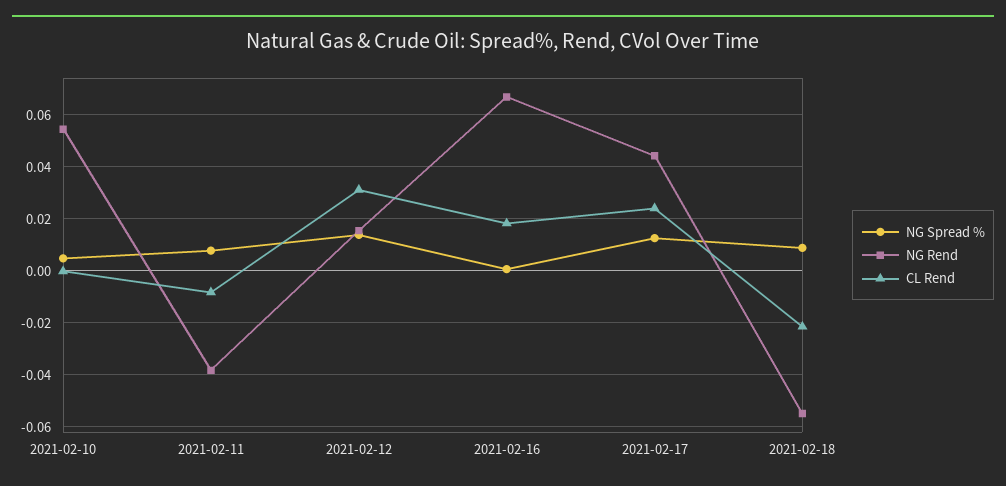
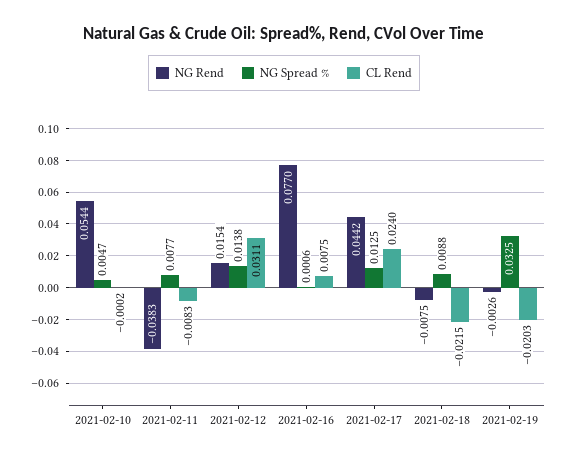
NG Rend, 2021-02-16: 0.0675 -> 0.077
CL Rend, 2021-02-16: 0.0175 -> 0.0075
NG Rend, 2021-02-18: -0.055 -> -0.0075
NG Rend, 2021-02-19: none -> -0.0026
NG Spread %, 2021-02-19: none -> 0.0325
CL Rend, 2021-02-19: none -> -0.0203

